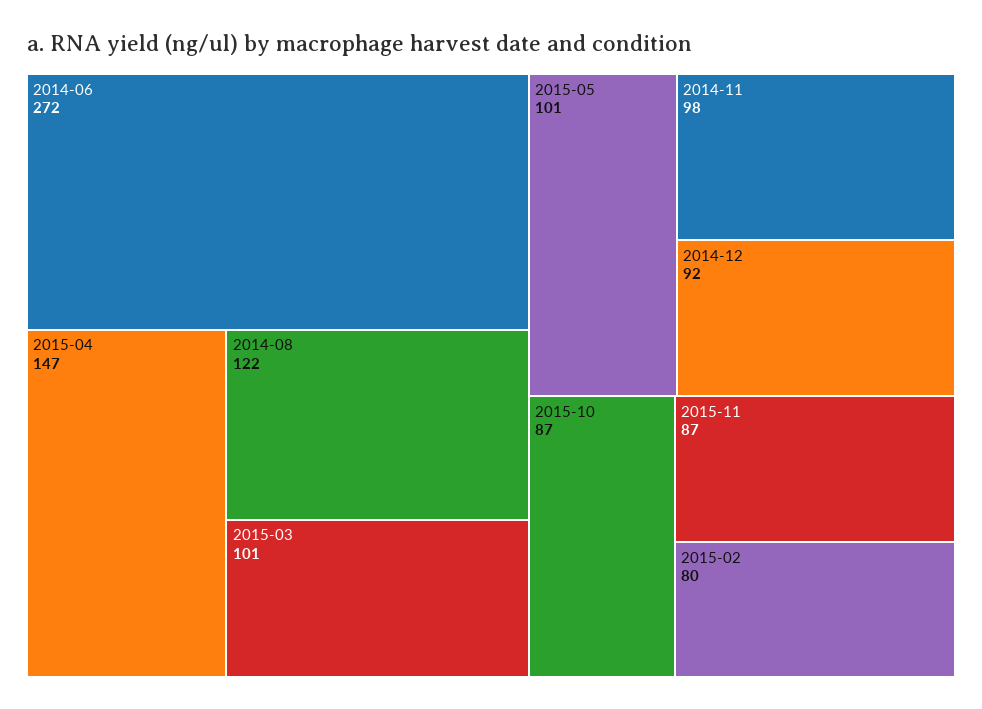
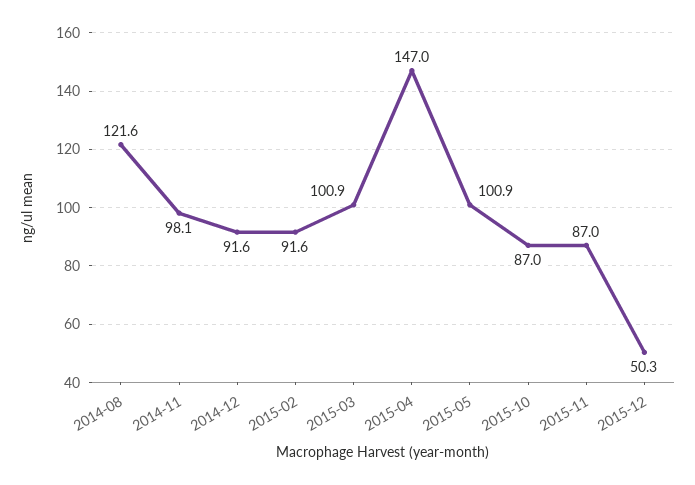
2014-06: 272 -> none
2015-02: 80 -> 91.6
2015-12: none -> 50.3

